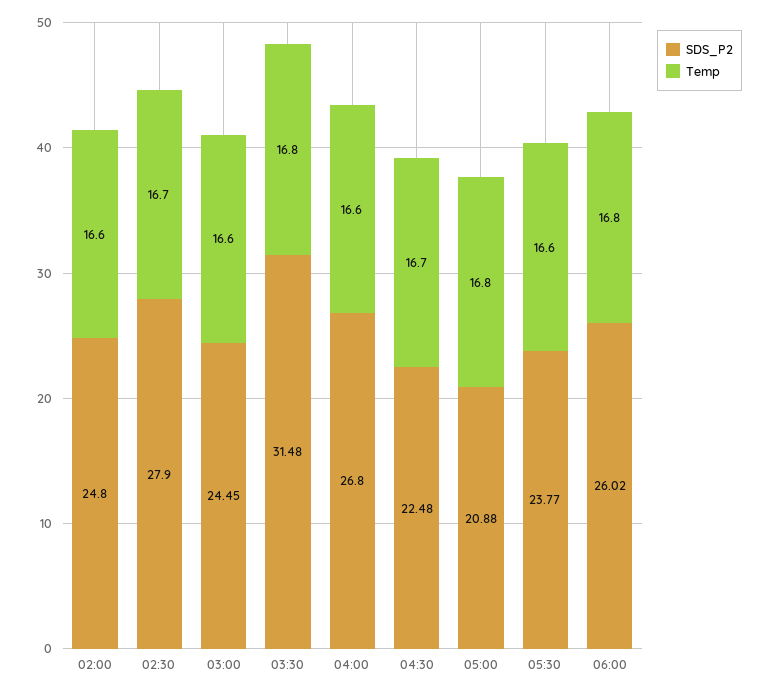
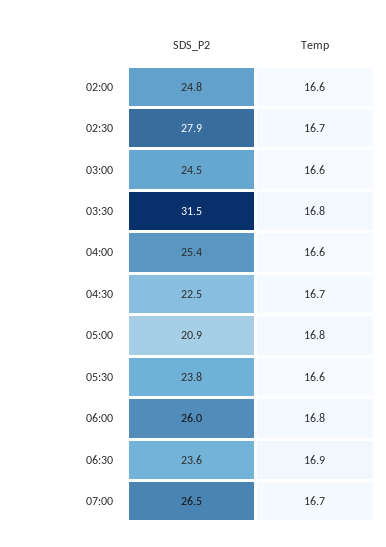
SDS_P2, 04:00: 26.8 -> 25.4
SDS_P2, 06:30: none -> 23.6
Temp, 06:30: none -> 16.9
SDS_P2, 07:00: none -> 26.5
Temp, 07:00: none -> 16.7

